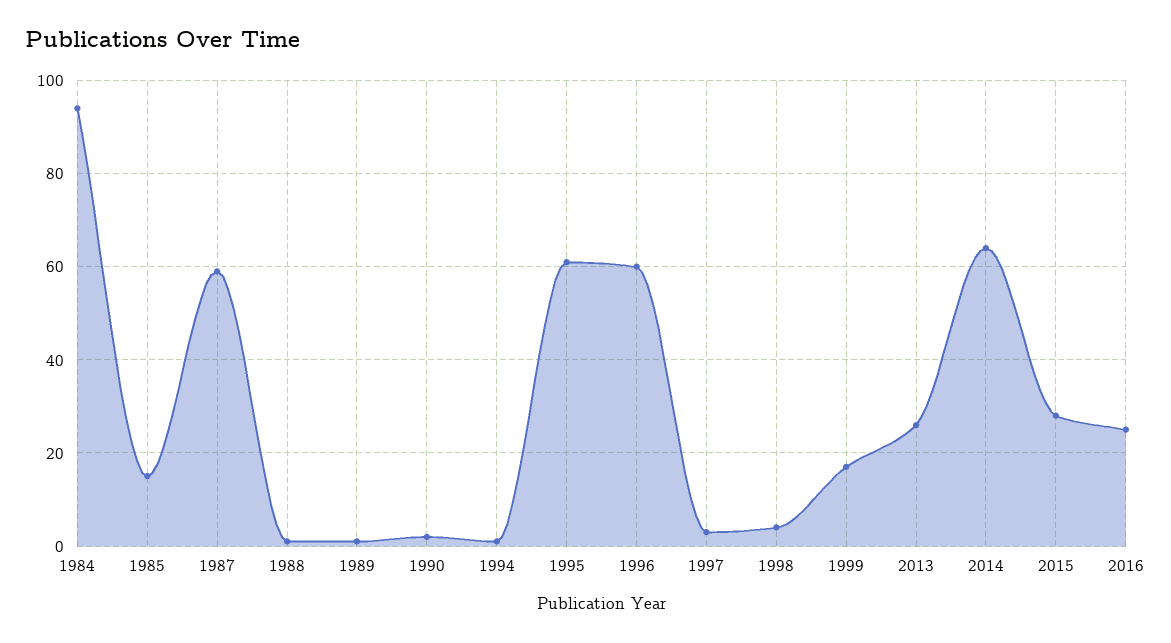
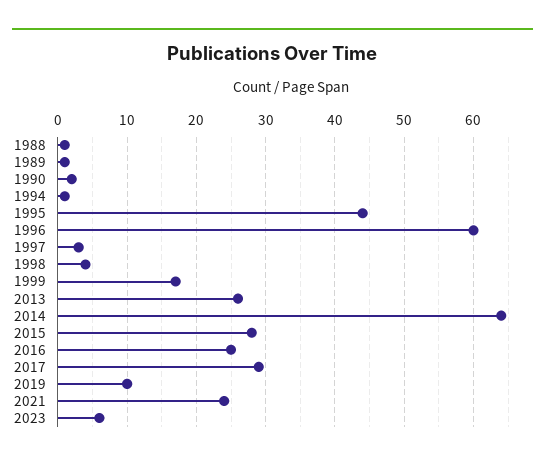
1984: 95 -> none
1985: 15 -> none
1987: 60 -> none
1995: 60 -> 44
2017: none -> 29
2019: none -> 10
2021: none -> 24
2023: none -> 6

